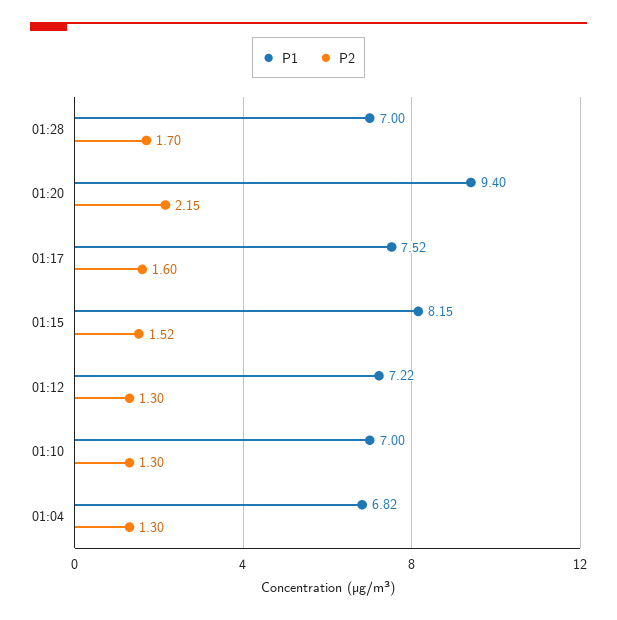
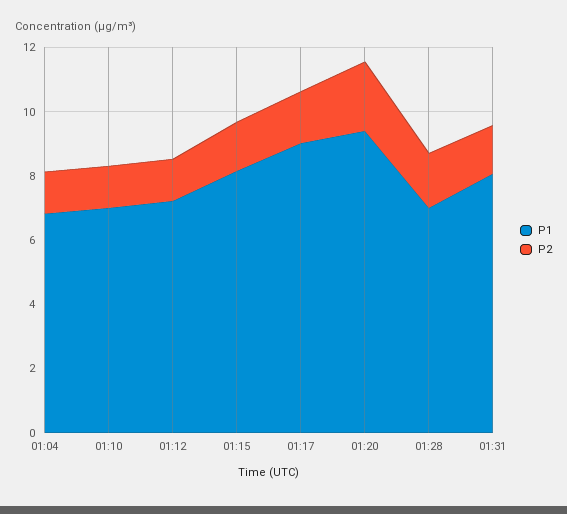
P1, 01:17: 7.52 -> 9
P1, 01:31: none -> 8
P2, 01:31: none -> 1.5

